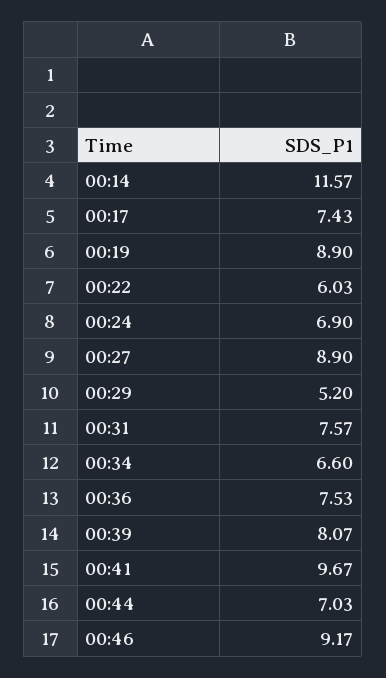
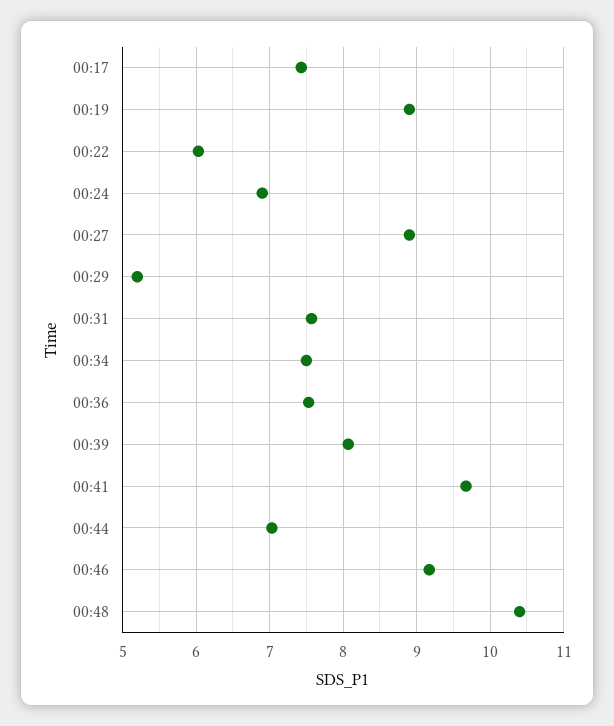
00:14: 11.57 -> none
00:34: 6.6 -> 7.5
00:48: none -> 10.4

